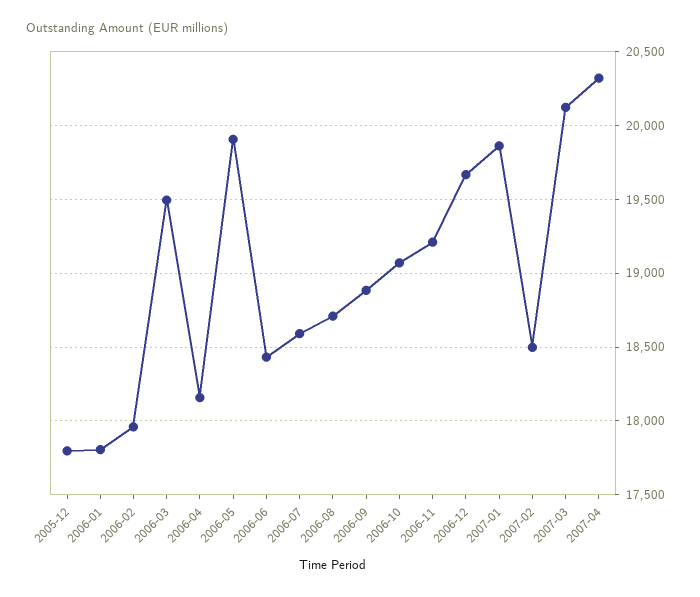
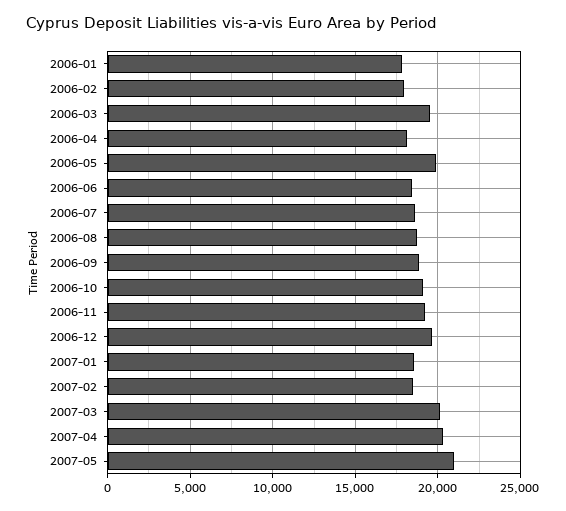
2005-12: 17800 -> none
2007-01: 19850 -> 18500
2007-05: none -> 21000

